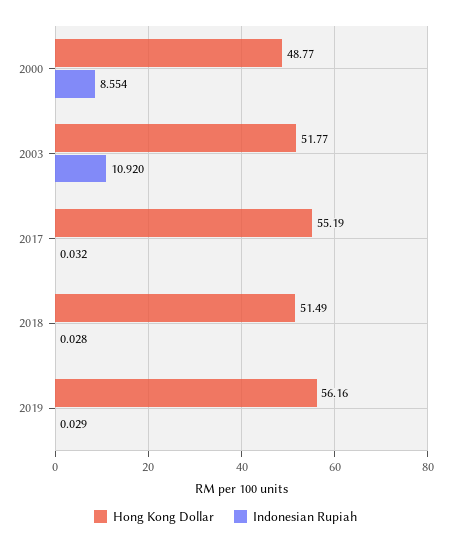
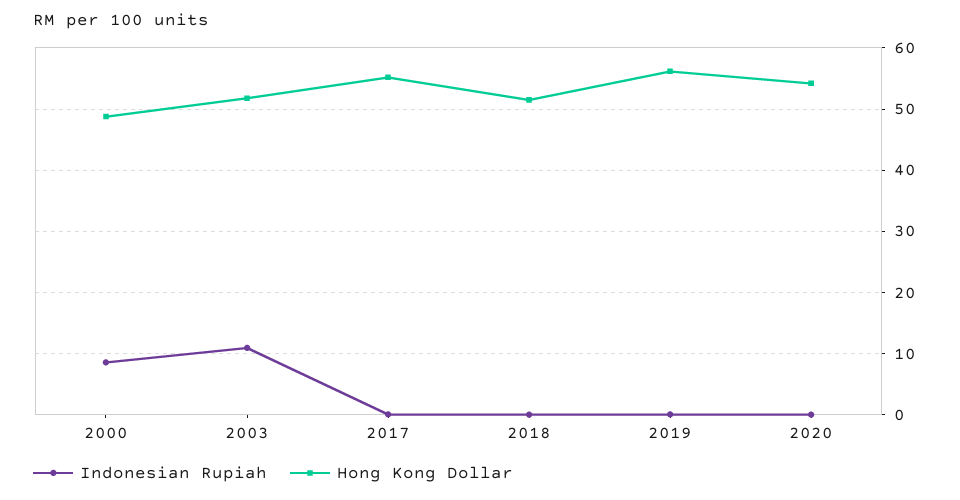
Indonesian Rupiah, 2020: none -> 0
Hong Kong Dollar, 2020: none -> 54

